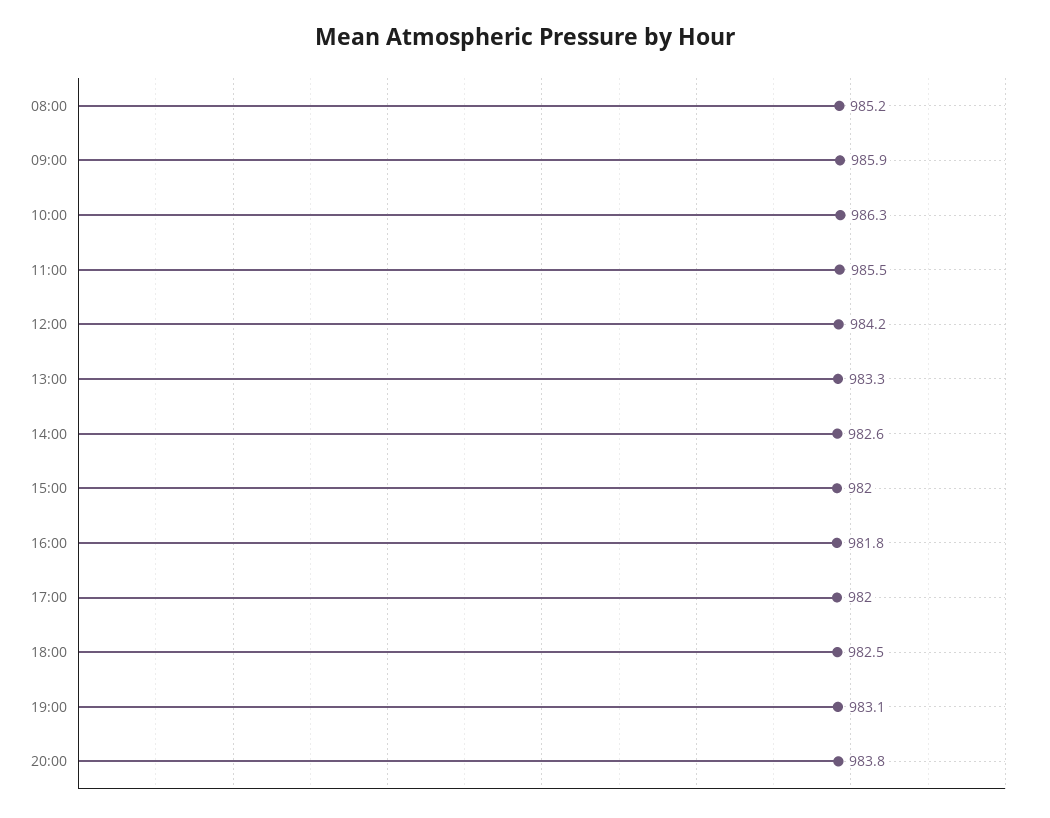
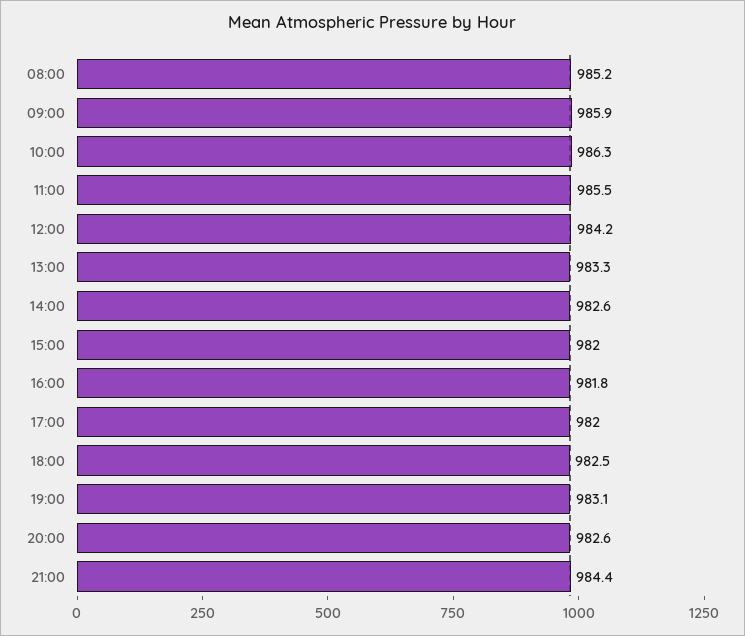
20:00: 983.8 -> 982.6
21:00: none -> 984.4

